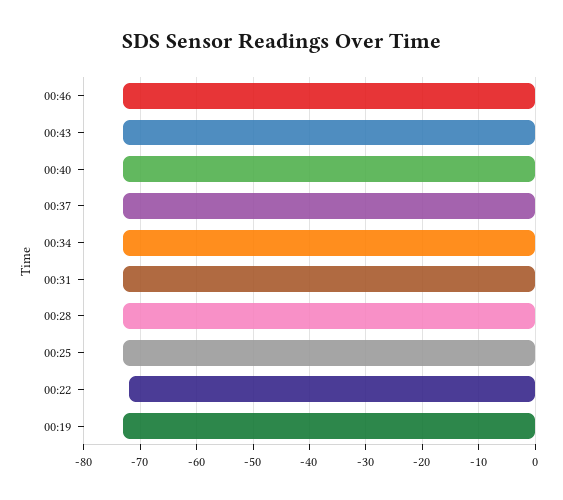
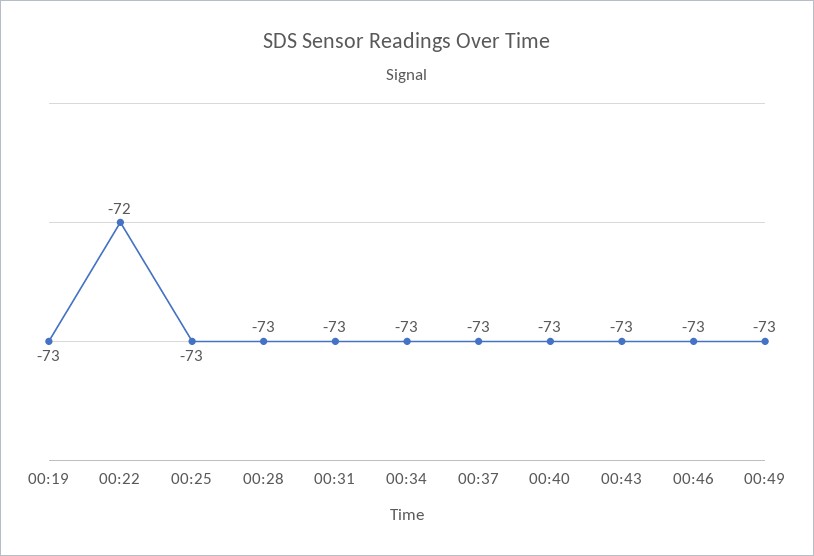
00:49: none -> -73

